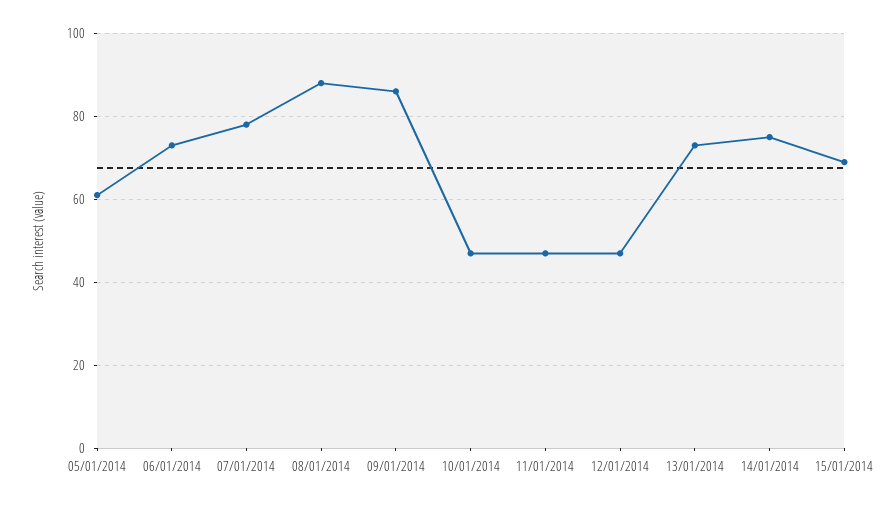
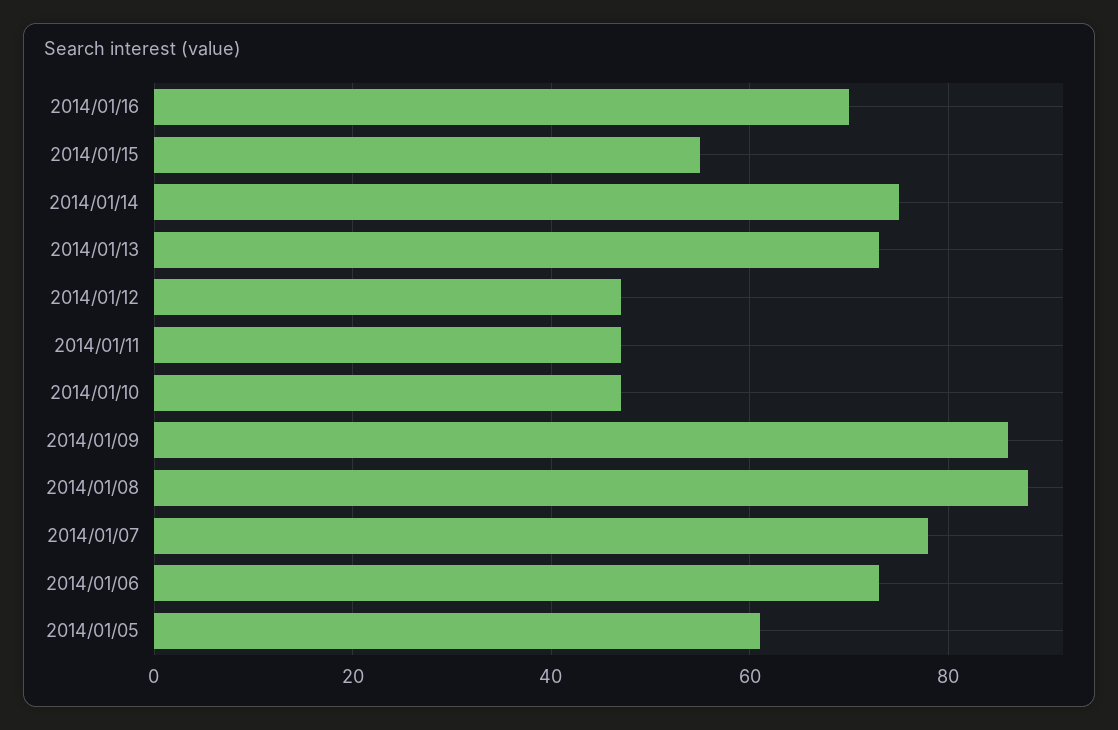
15/01/2014: 70 -> 55
2014/01/16: none -> 70

